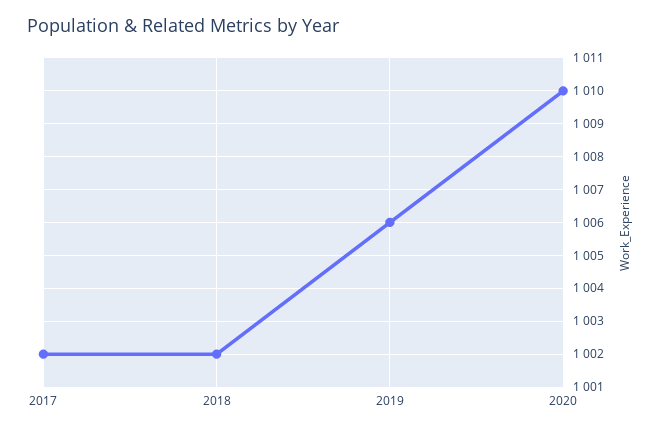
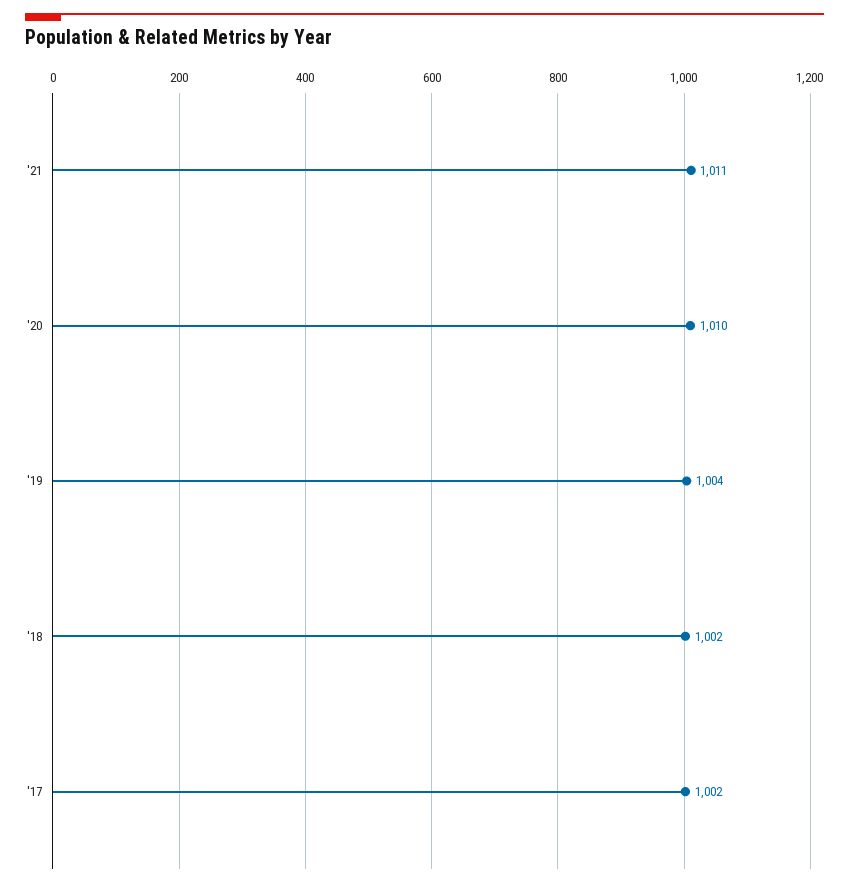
2019: 1006 -> 1004
'21: none -> 1011

